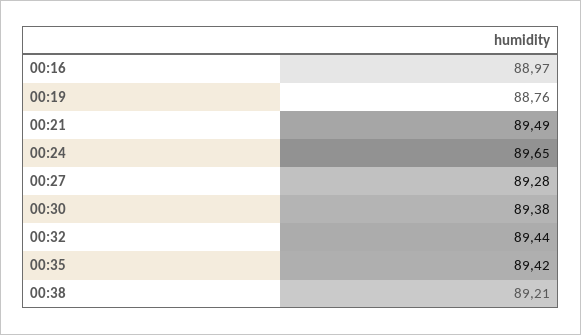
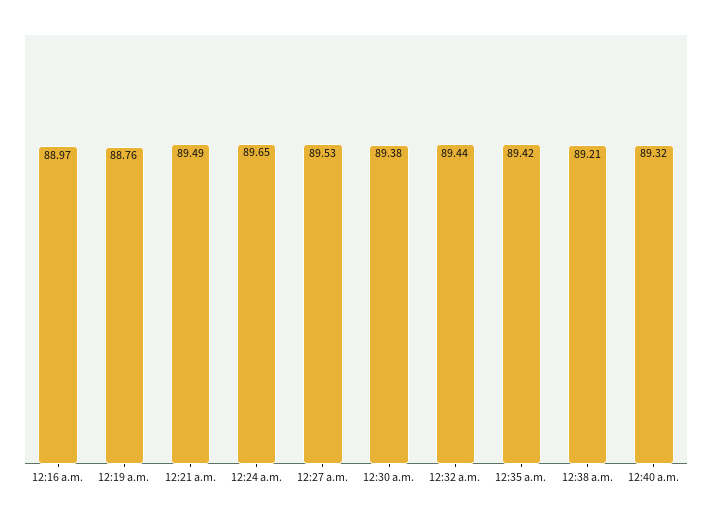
00:27: 89.28 -> 89.53
12:40 a.m.: none -> 89.32

